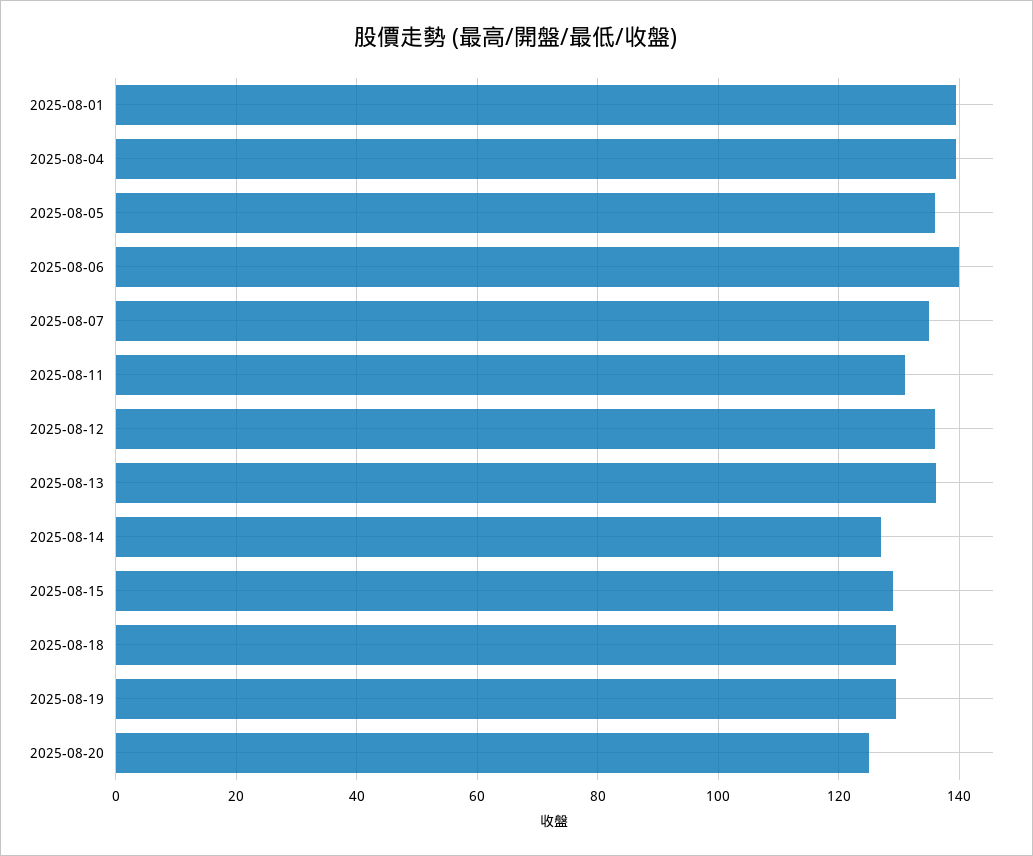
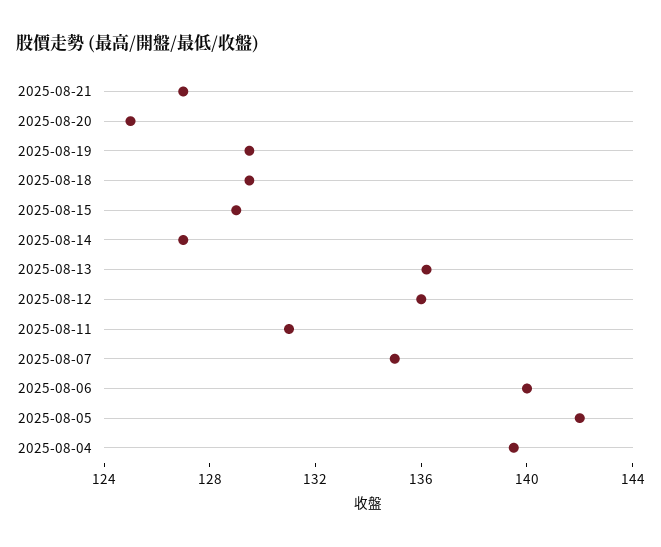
2025-08-01: 140 -> none
2025-08-05: 136 -> 142
2025-08-21: none -> 127

